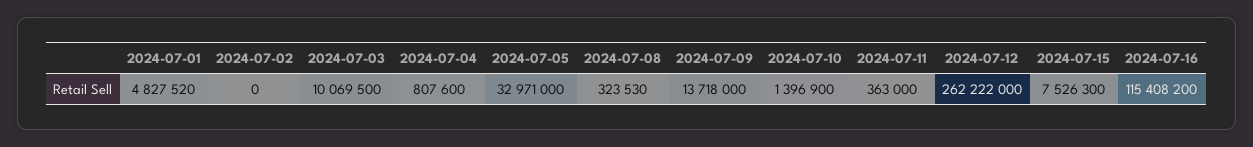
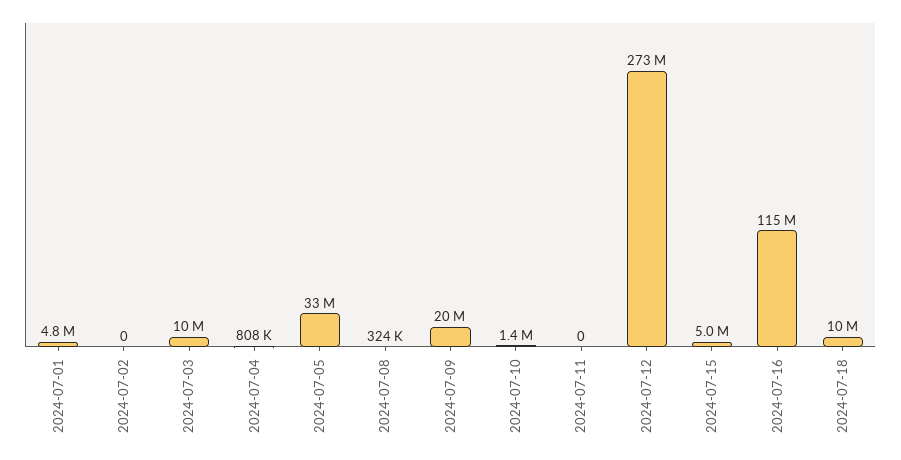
2024-07-09: 13718000 -> 20000000
2024-07-11: 363000 -> 0
2024-07-12: 262222000 -> 273000000
2024-07-15: 7526300 -> 5000000
2024-07-18: none -> 10000000

